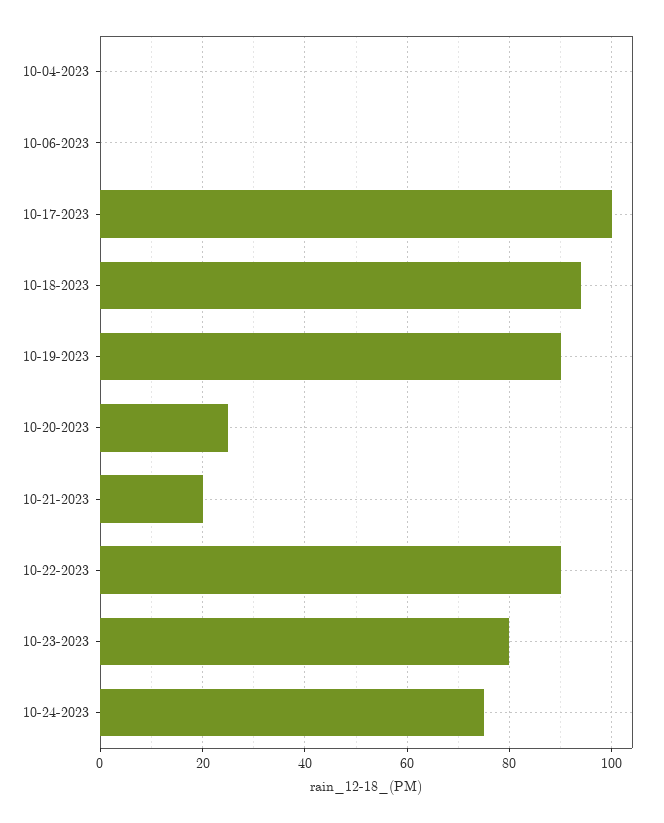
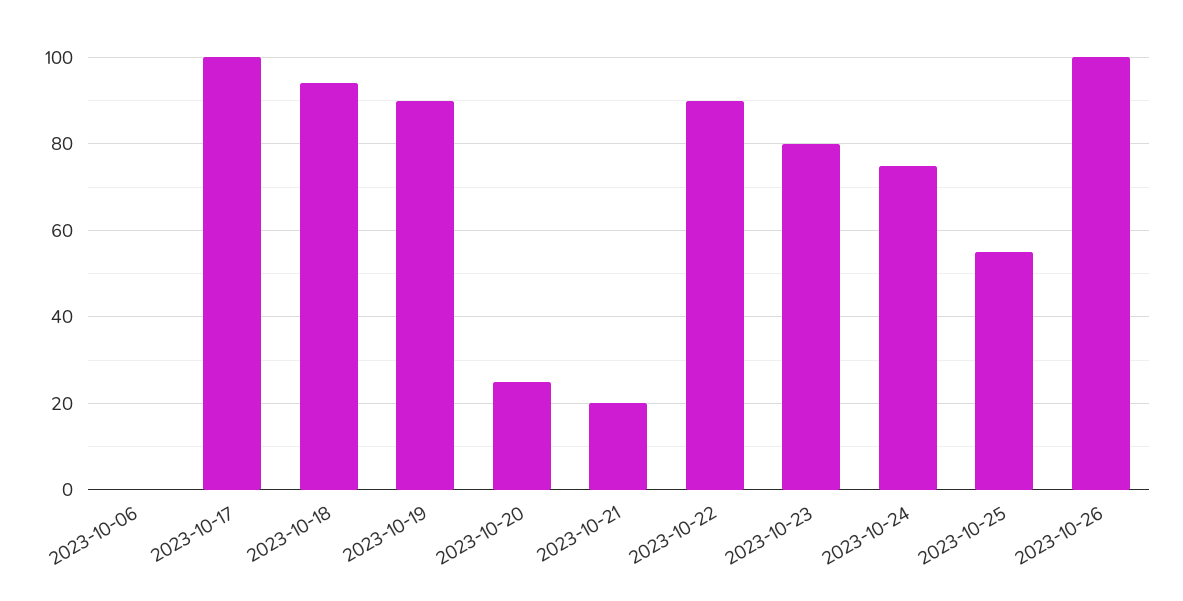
10-04-2023: 0 -> none
2023-10-25: none -> 55
2023-10-26: none -> 100

